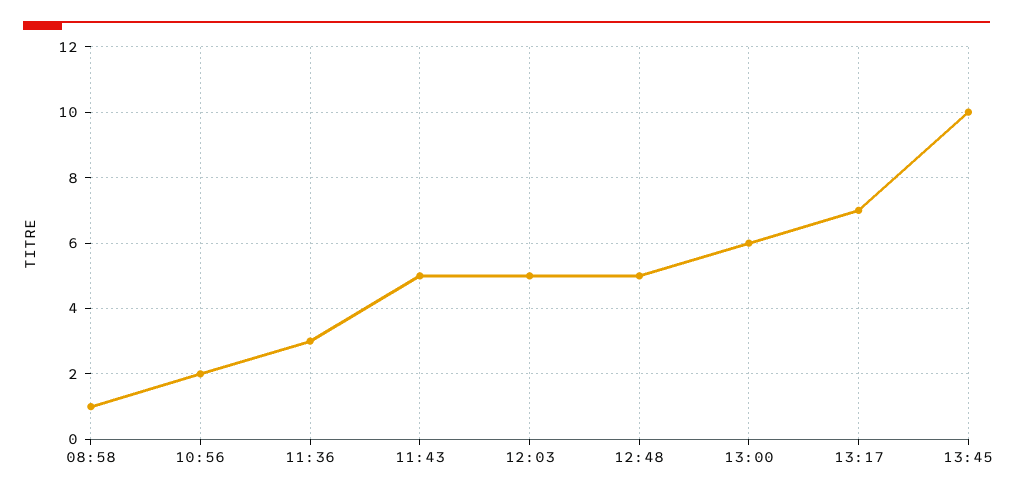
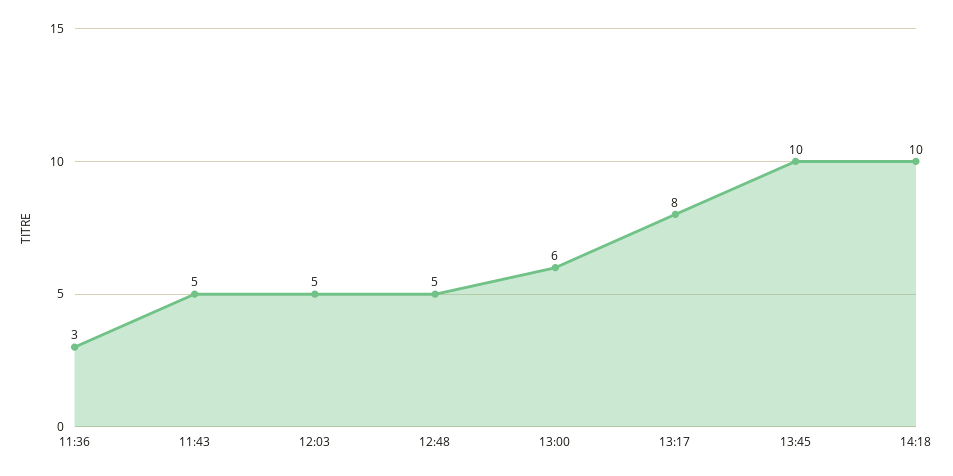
08:58: 1 -> none
10:56: 2 -> none
13:17: 7 -> 8
14:18: none -> 10

